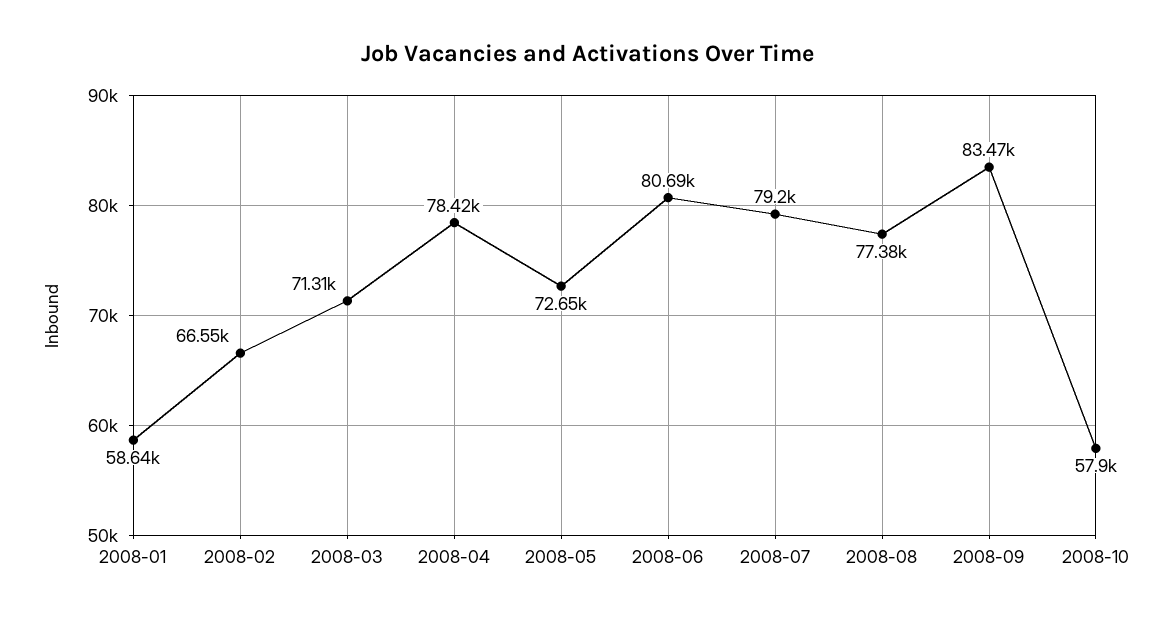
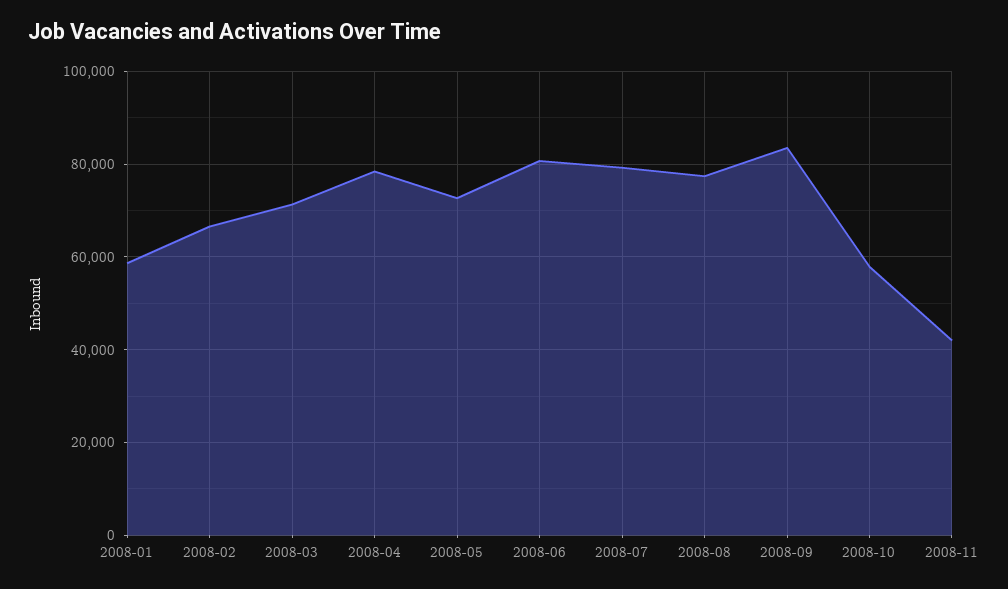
2008-11: none -> 42000

